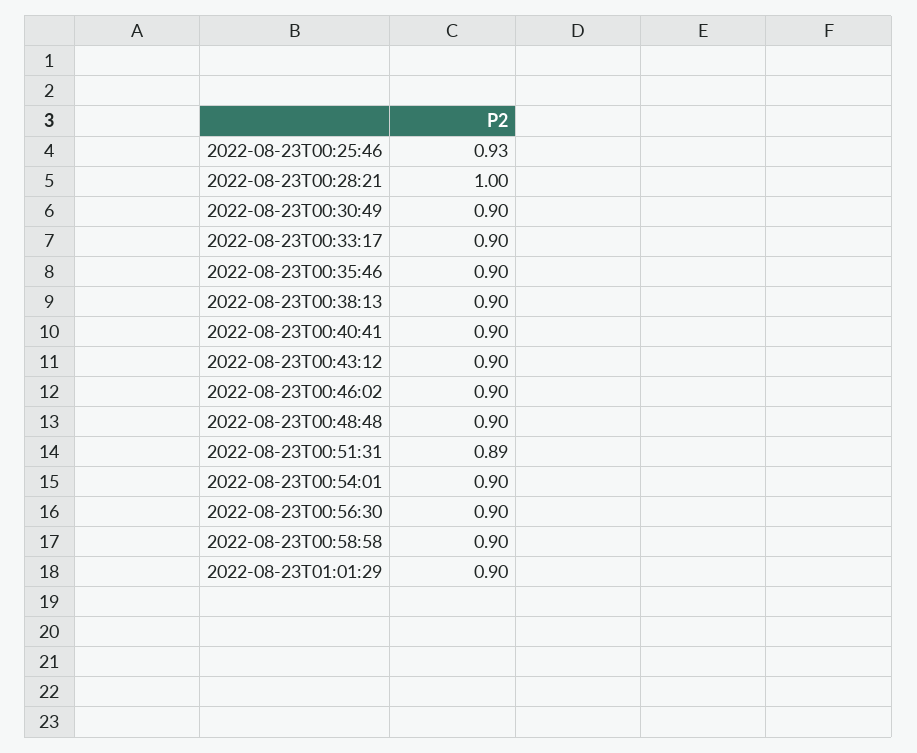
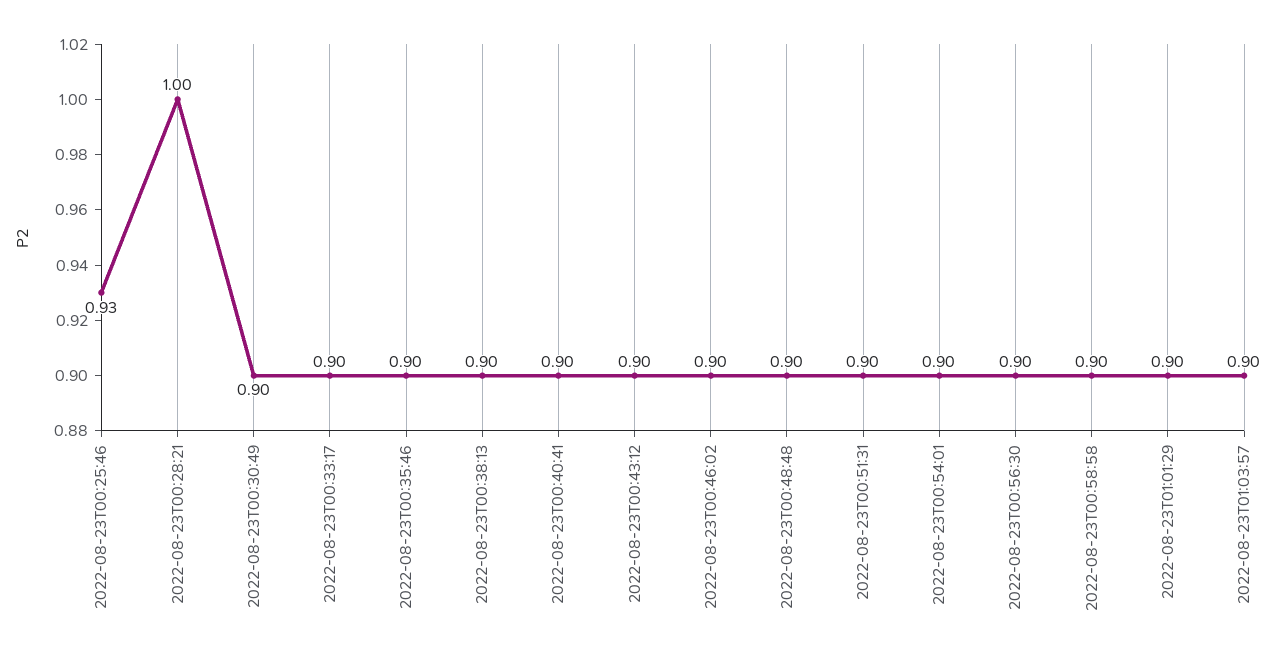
2022-08-23T00:51:31: 0.89 -> 0.9
2022-08-23T01:03:57: none -> 0.9

